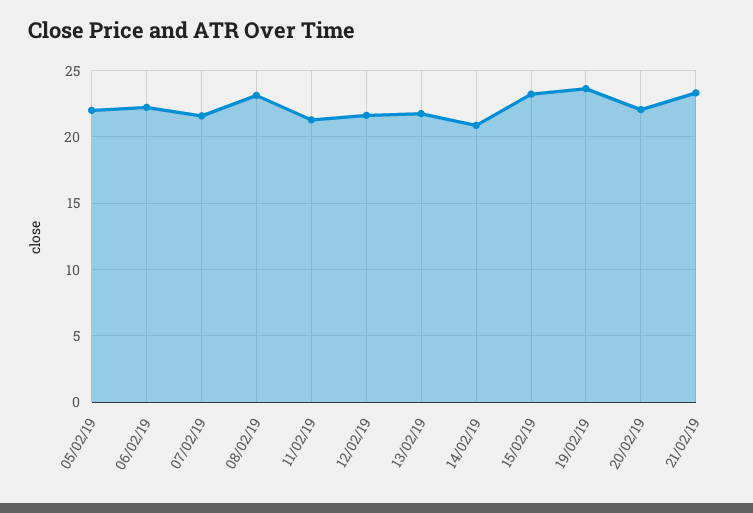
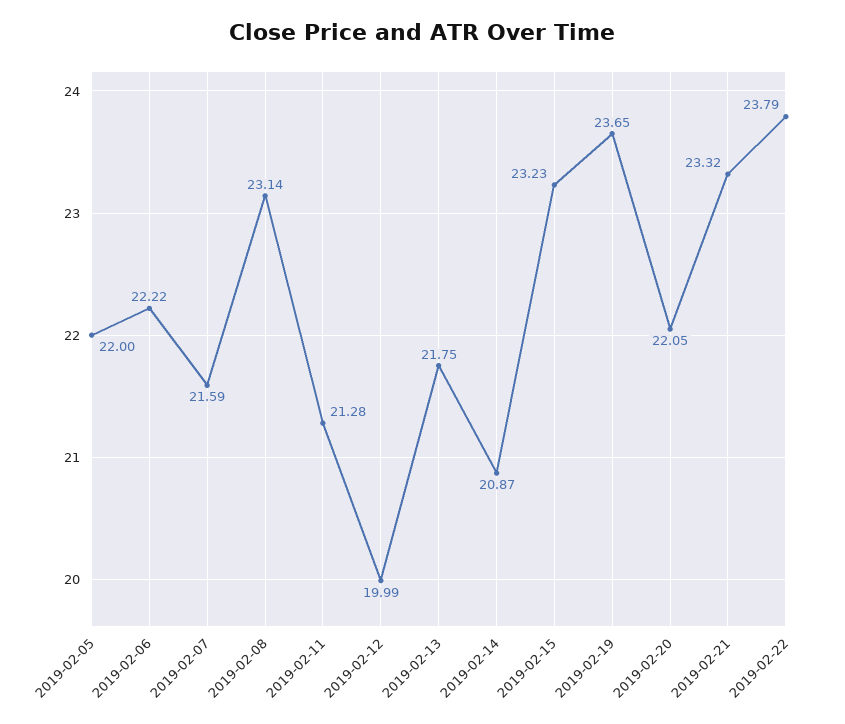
12/02/19: 21.5 -> 19.99
2019-02-22: none -> 23.79

